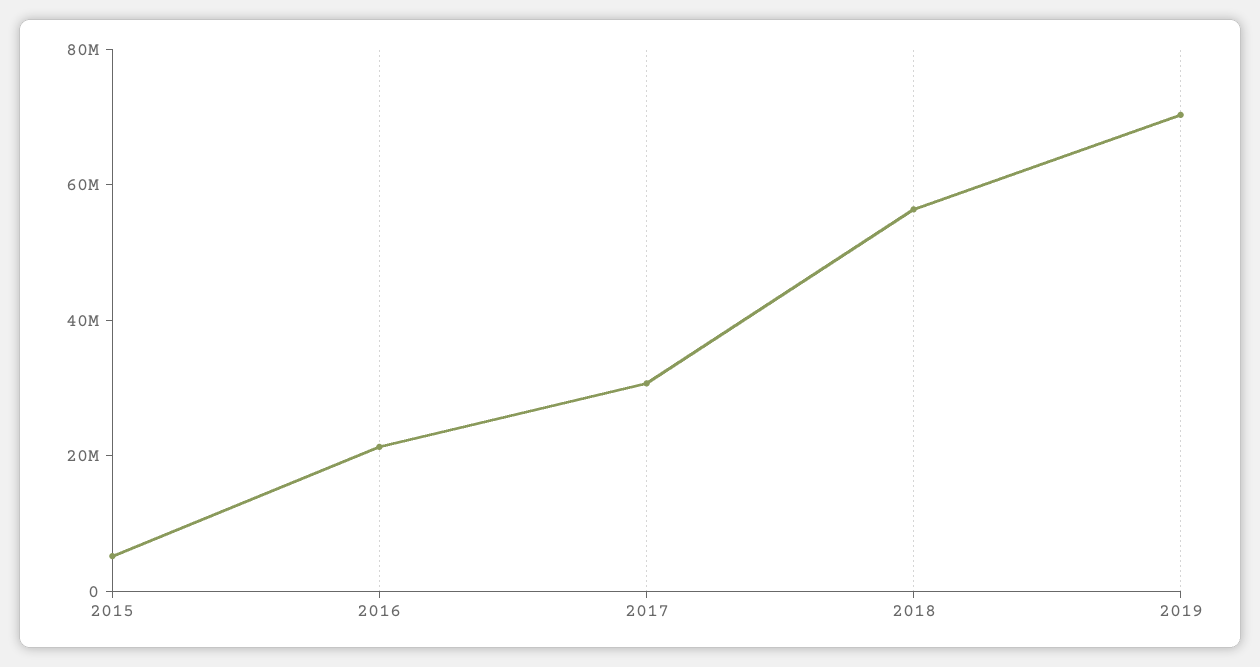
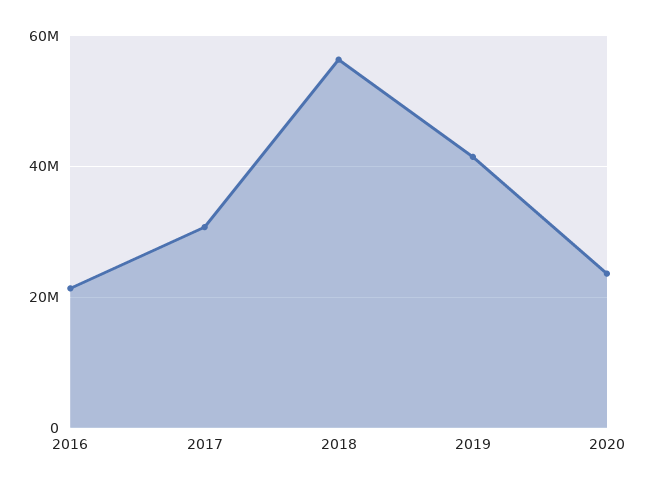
2015: 5000000 -> none
2019: 70000000 -> 42000000
2020: none -> 24000000

